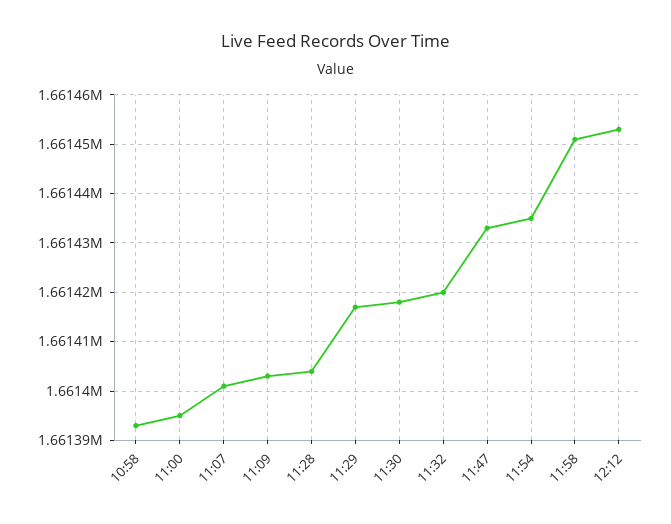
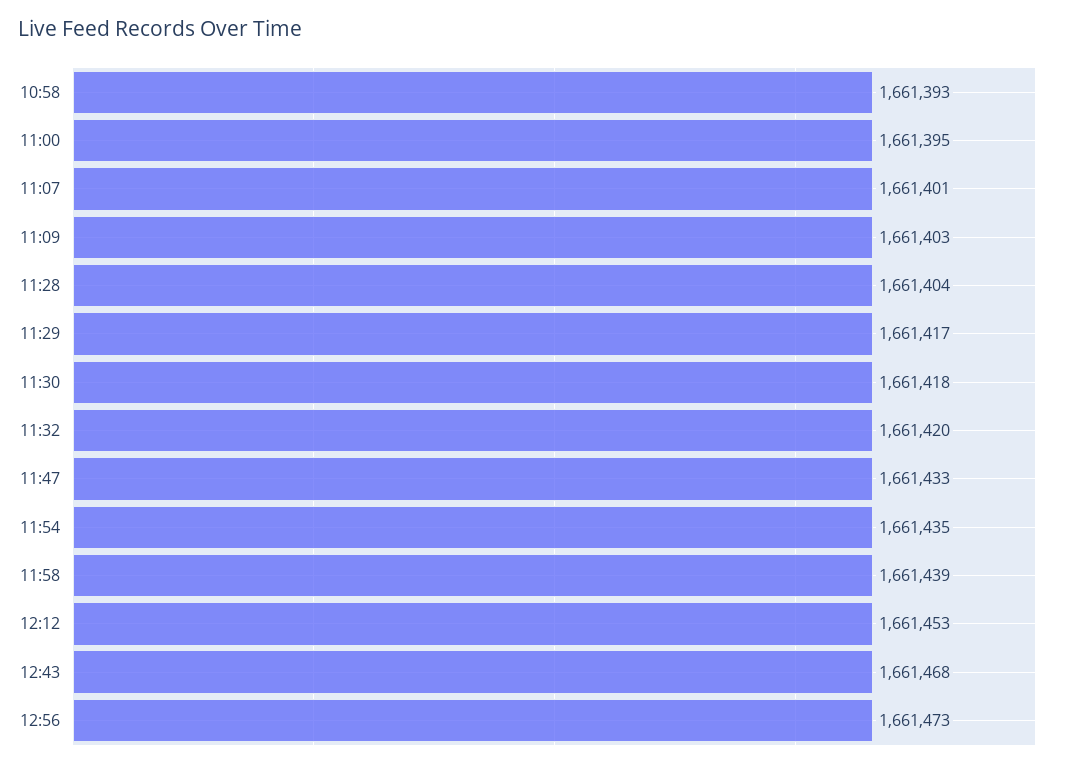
11:58: 1661450 -> 1661439
12:43: none -> 1661468
12:56: none -> 1661473

